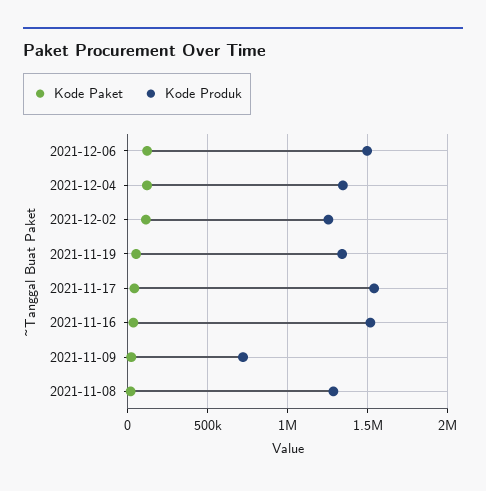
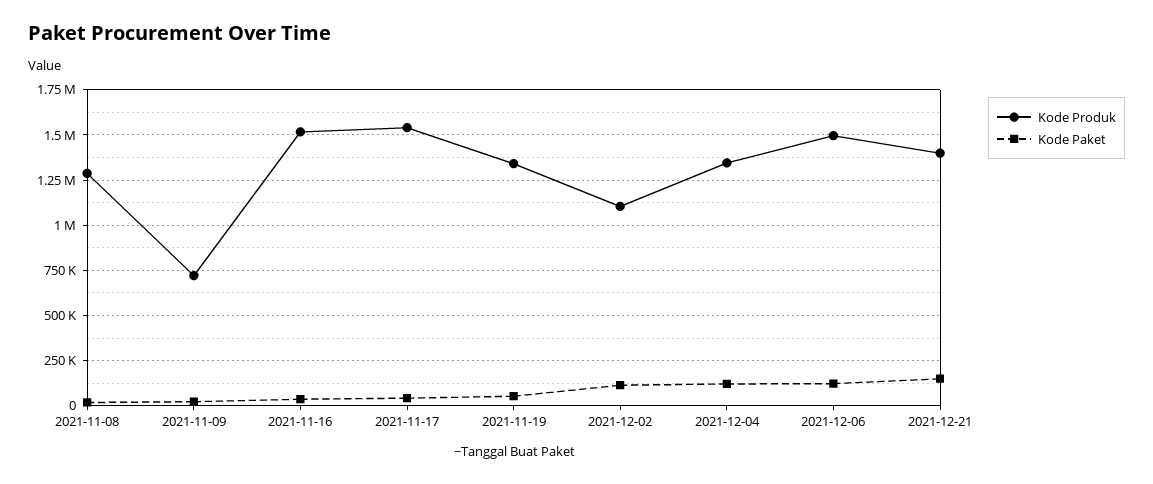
Kode Produk, 2021-12-02: 1250000 -> 1100000
Kode Produk, 2021-12-21: none -> 1400000
Kode Paket, 2021-12-21: none -> 150000

